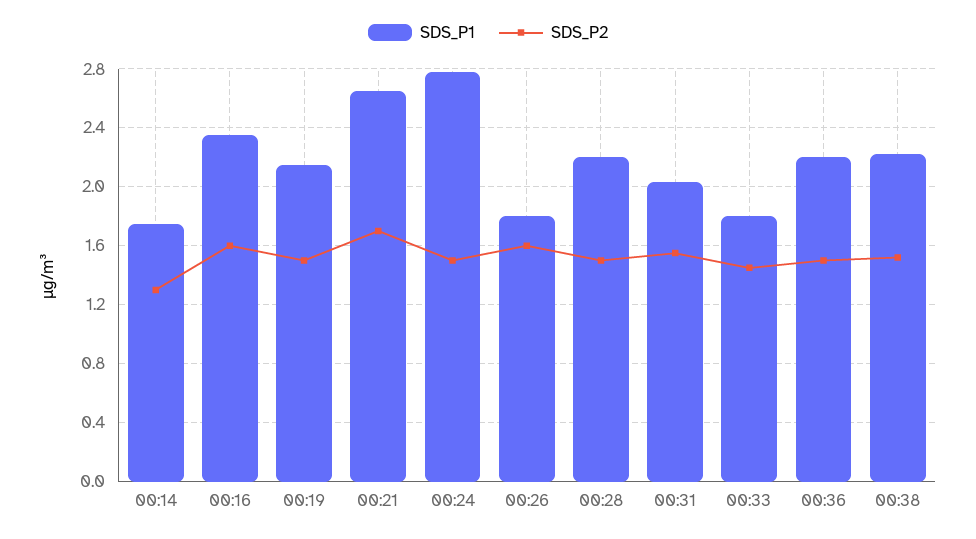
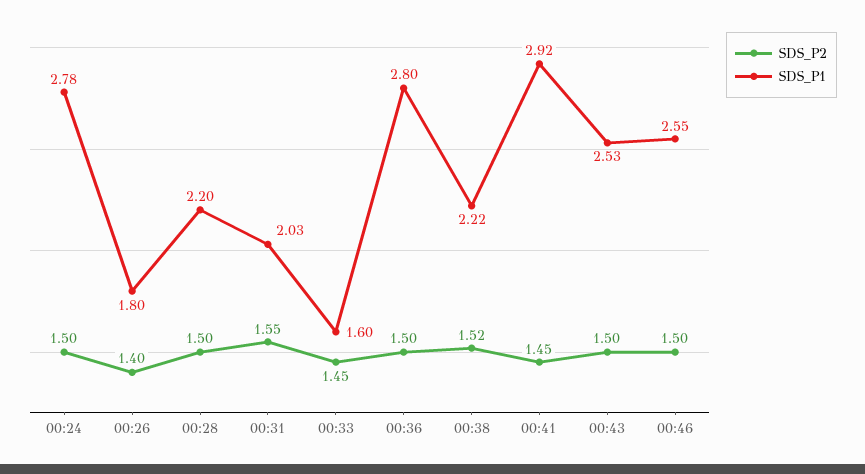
SDS_P1, 00:14: 1.75 -> none
SDS_P2, 00:14: 1.3 -> none
SDS_P1, 00:16: 2.35 -> none
SDS_P2, 00:16: 1.6 -> none
SDS_P1, 00:19: 2.15 -> none
SDS_P2, 00:19: 1.5 -> none
SDS_P1, 00:21: 2.65 -> none
SDS_P2, 00:21: 1.7 -> none
SDS_P2, 00:26: 1.6 -> 1.4
SDS_P1, 00:33: 1.8 -> 1.6
SDS_P1, 00:36: 2.2 -> 2.8
SDS_P2, 00:41: none -> 1.45
SDS_P1, 00:41: none -> 2.92
SDS_P2, 00:43: none -> 1.5
SDS_P1, 00:43: none -> 2.53
SDS_P2, 00:46: none -> 1.5
SDS_P1, 00:46: none -> 2.55

